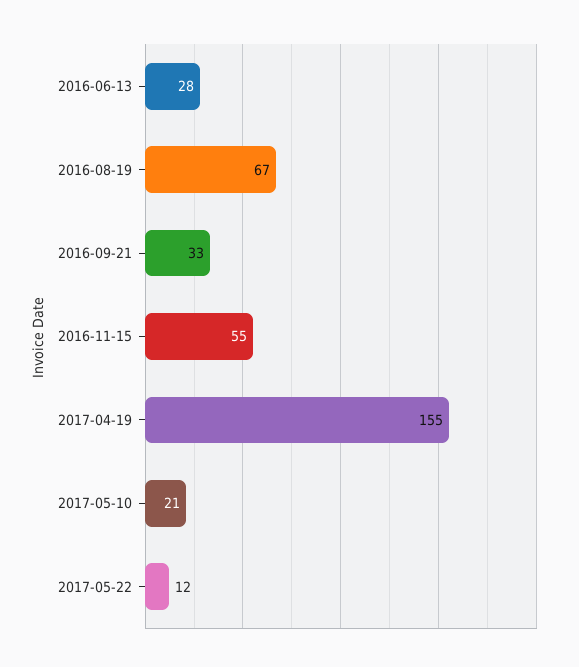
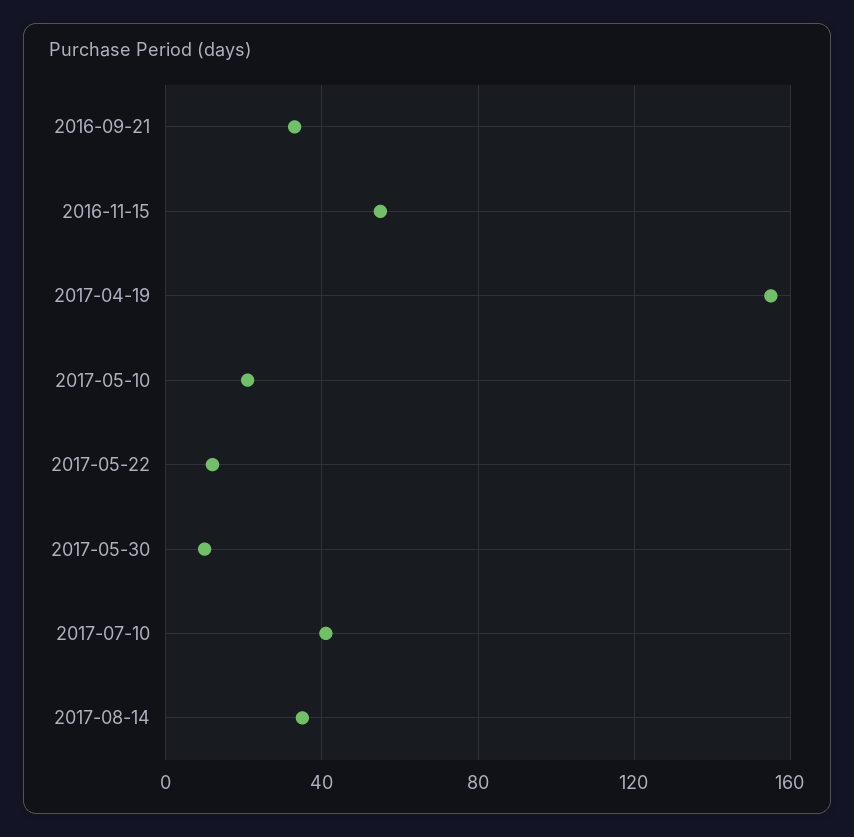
2016-06-13: 28 -> none
2016-08-19: 67 -> none
2017-05-30: none -> 10
2017-07-10: none -> 40
2017-08-14: none -> 35

